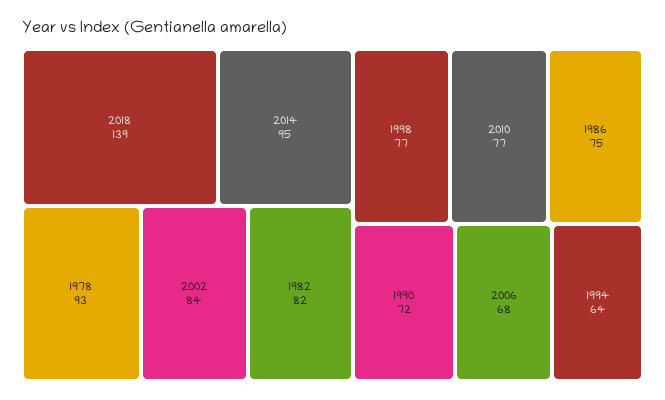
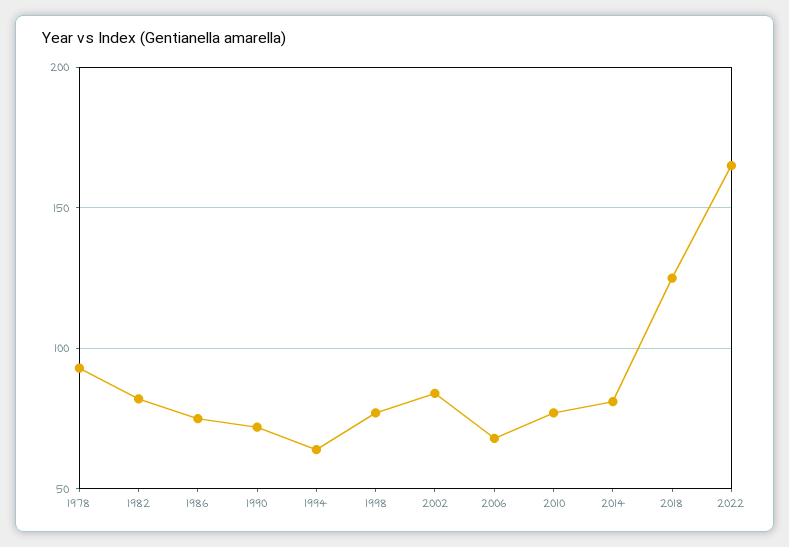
2018: 139 -> 125
2014: 95 -> 80
2022: none -> 165

